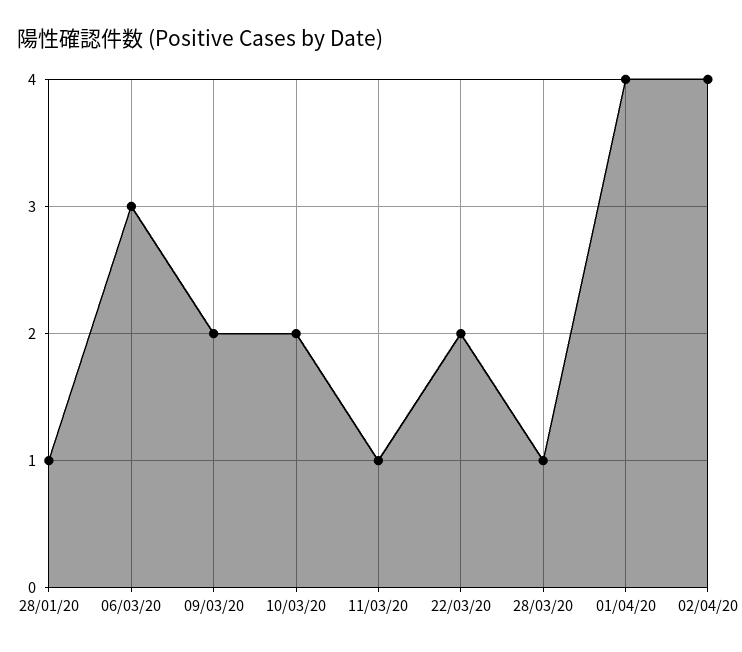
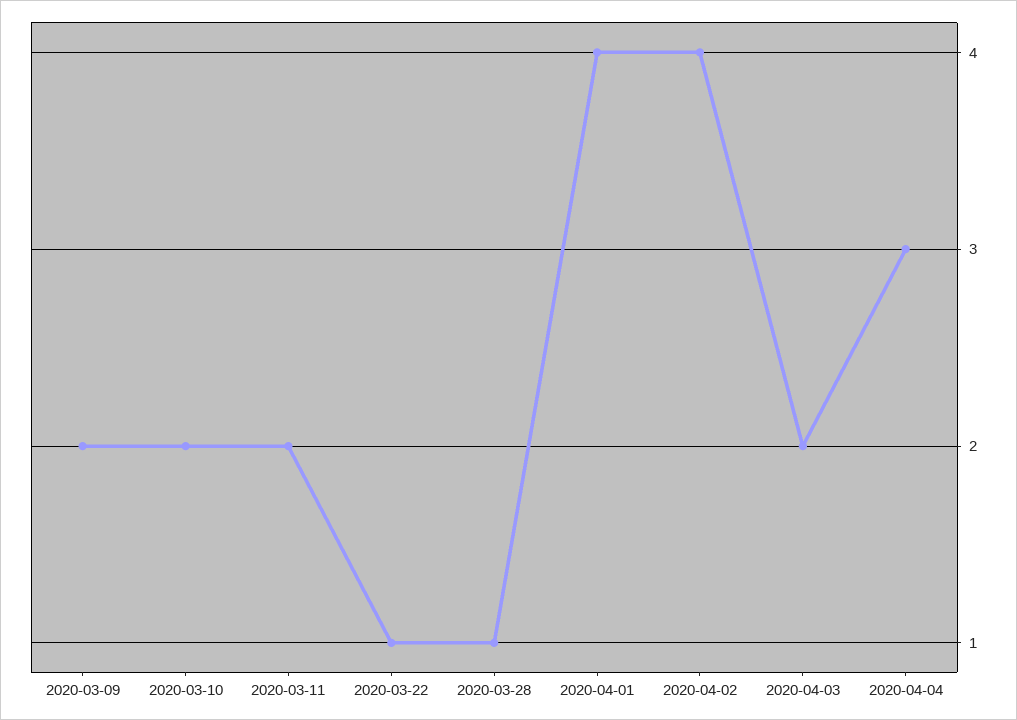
28/01/20: 1 -> none
06/03/20: 3 -> none
11/03/20: 1 -> 2
22/03/20: 2 -> 1
2020-04-03: none -> 2
2020-04-04: none -> 3

